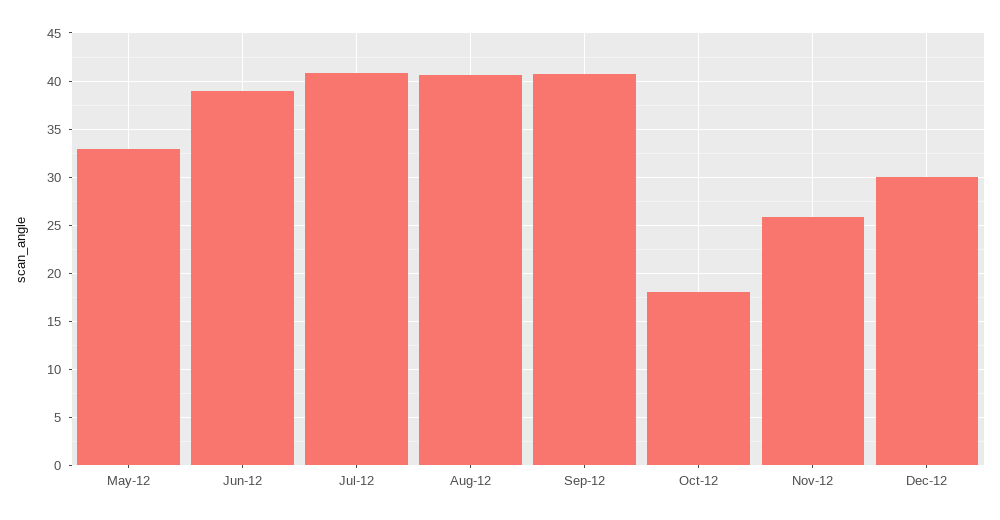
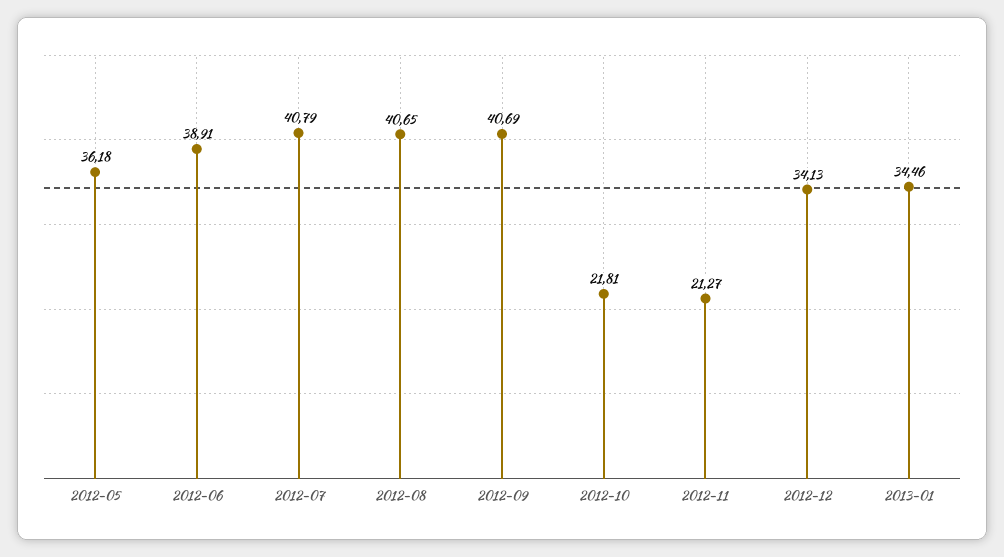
May-12: 33 -> 36.18
Oct-12: 18 -> 21.81
Nov-12: 26 -> 21.27
Dec-12: 30 -> 34.13
2013-01: none -> 34.46

